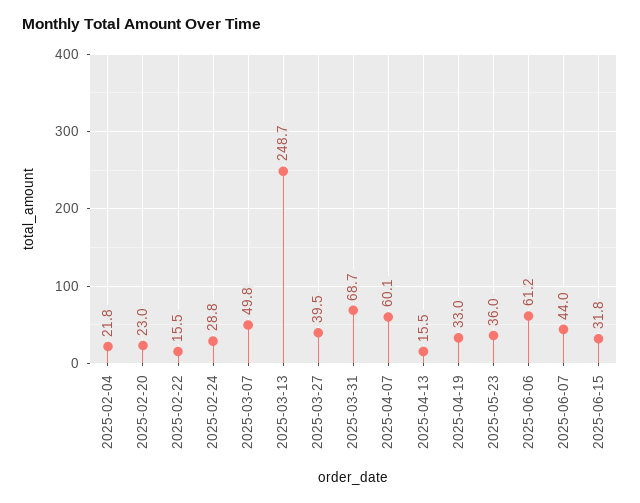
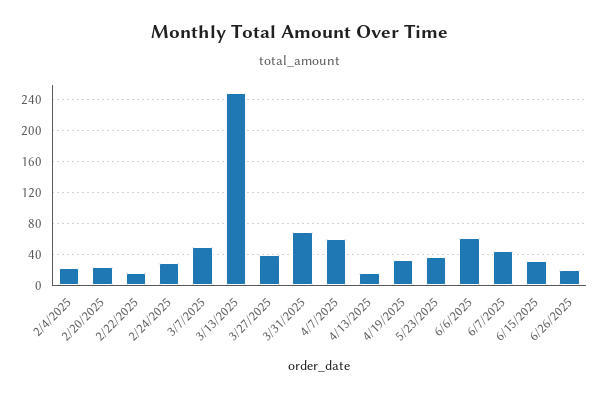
6/26/2025: none -> 20

